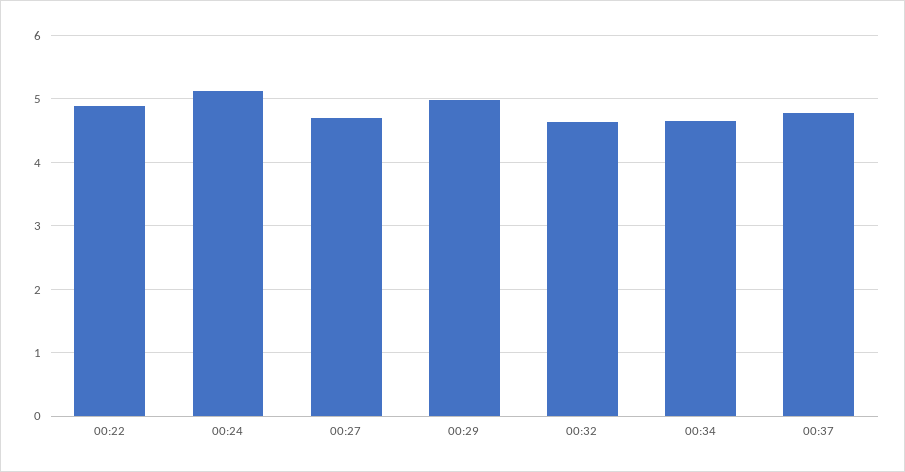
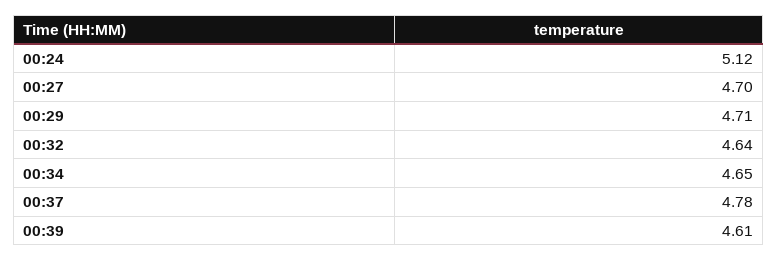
00:22: 4.9 -> none
00:29: 5 -> 4.71
00:39: none -> 4.61

